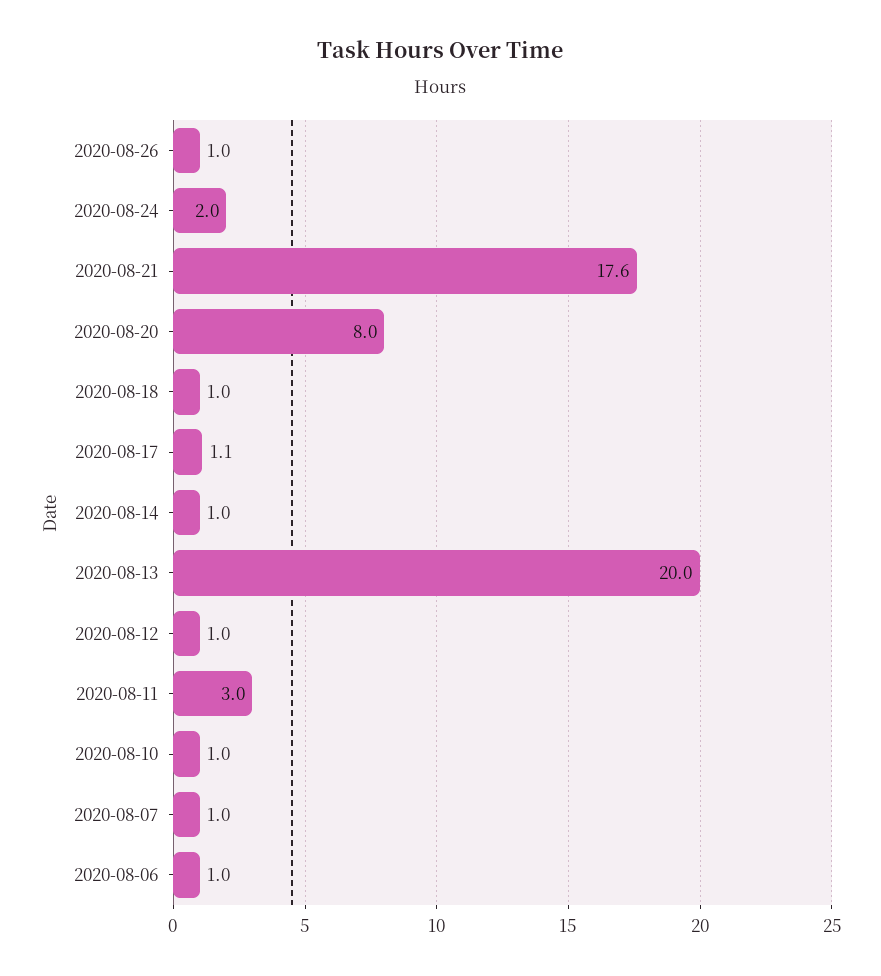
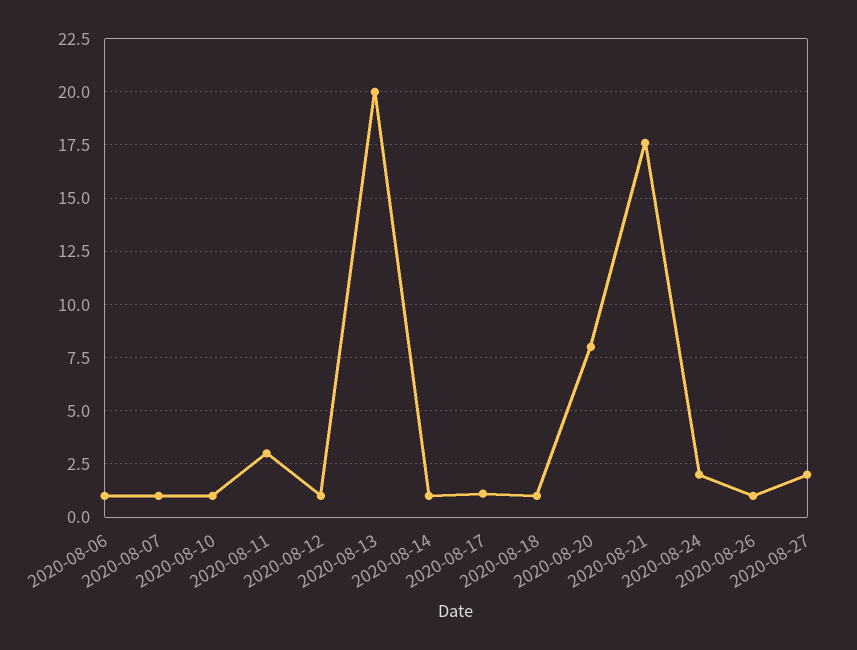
2020-08-27: none -> 2

